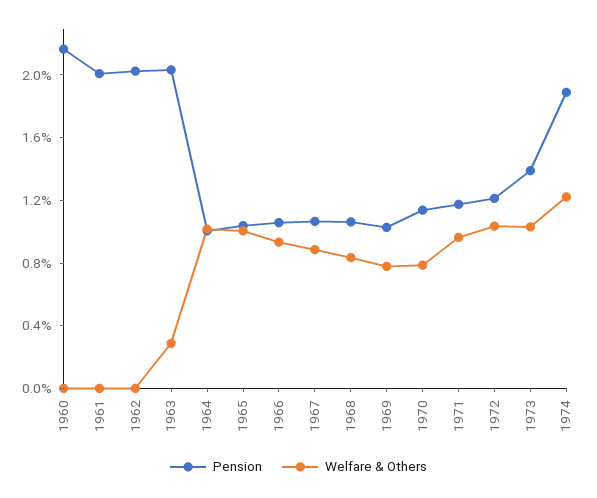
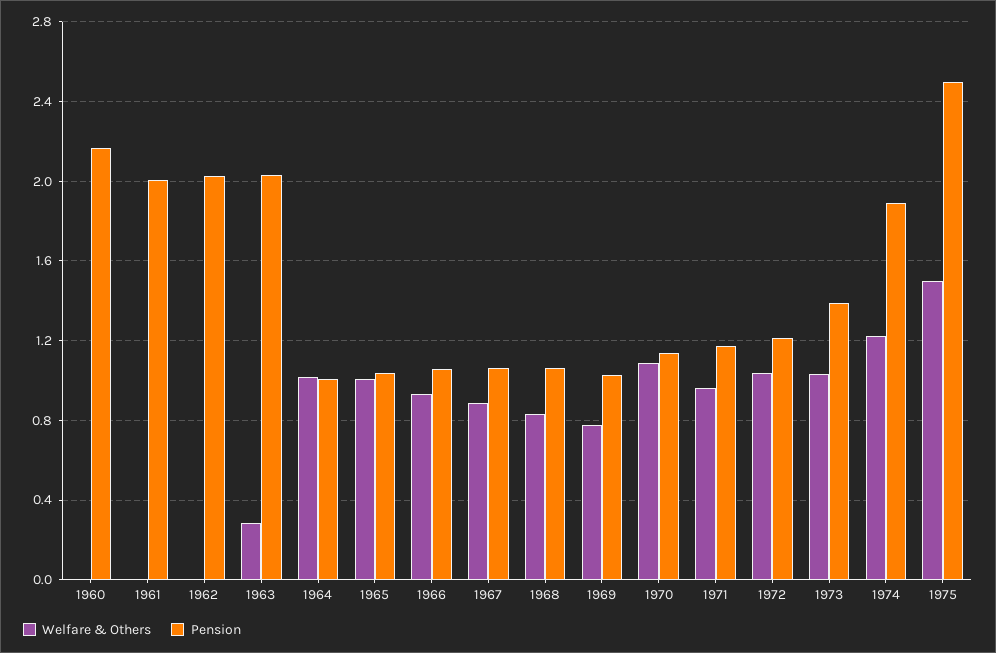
Welfare & Others, 1970: 0.8 -> 1.1
Welfare & Others, 1975: none -> 1.5
Pension, 1975: none -> 2.5

